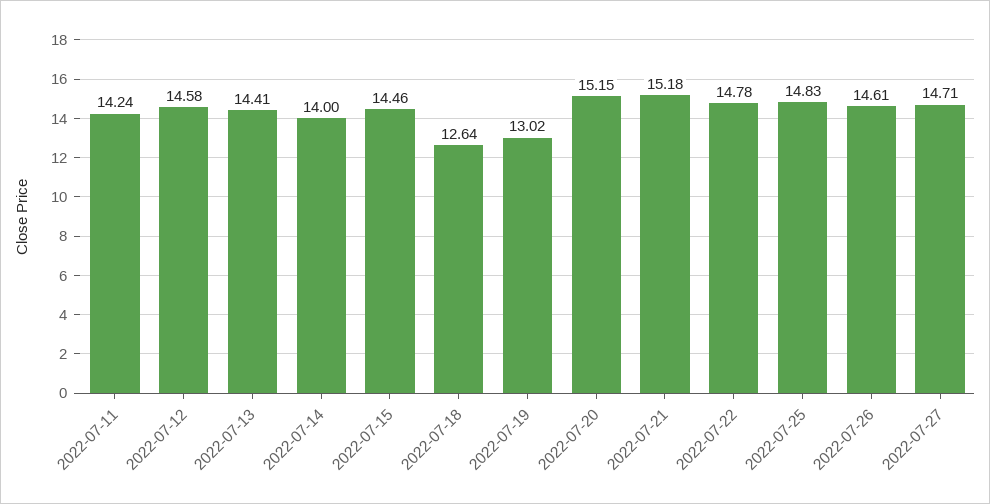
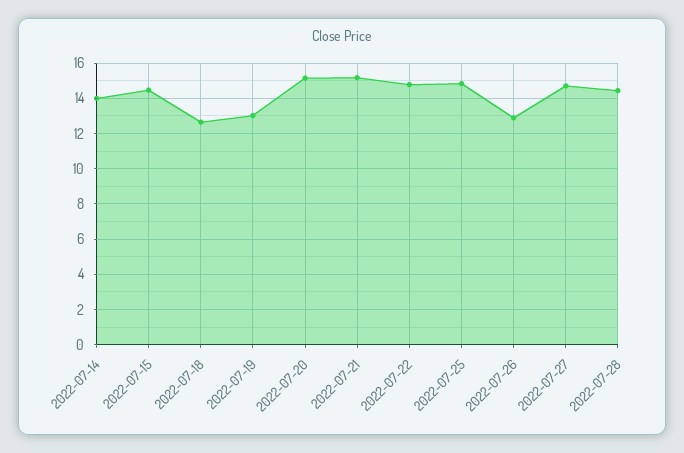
2022-07-11: 14.24 -> none
2022-07-12: 14.58 -> none
2022-07-13: 14.41 -> none
2022-07-26: 14.61 -> 13
2022-07-28: none -> 14.5

